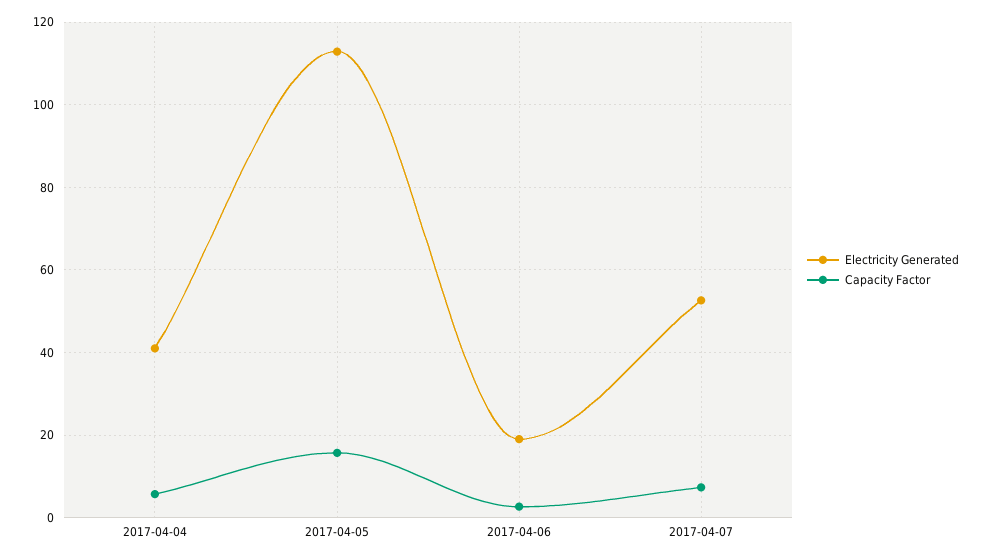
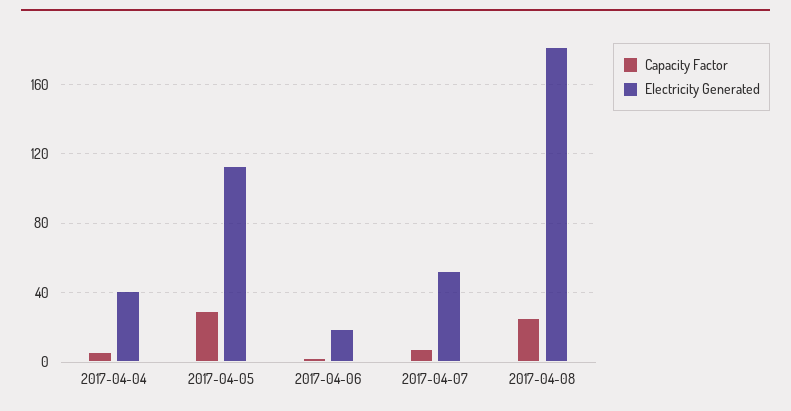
Capacity Factor, 2017-04-05: 16 -> 30
Capacity Factor, 2017-04-08: none -> 25
Electricity Generated, 2017-04-08: none -> 180

